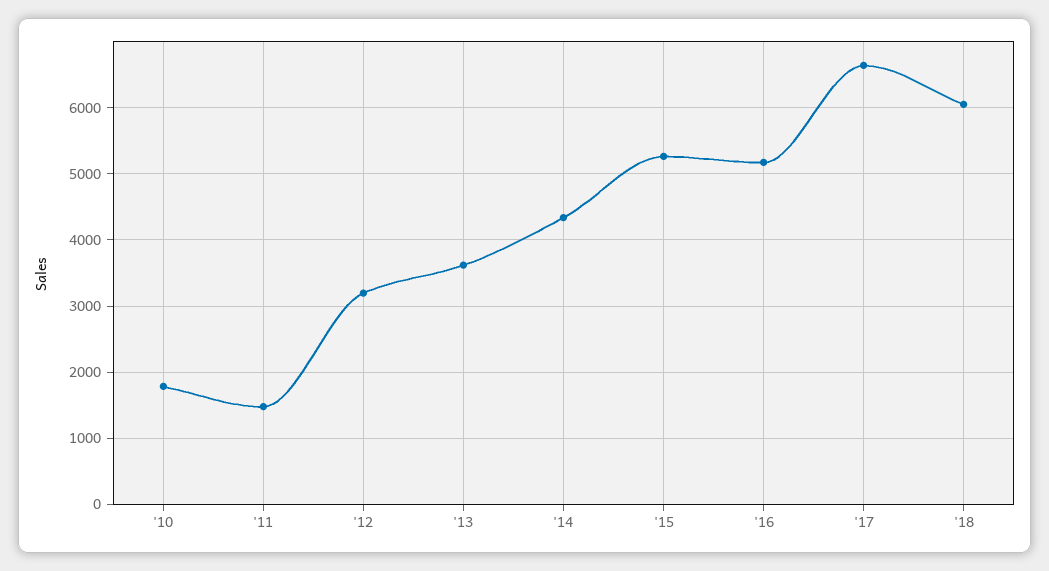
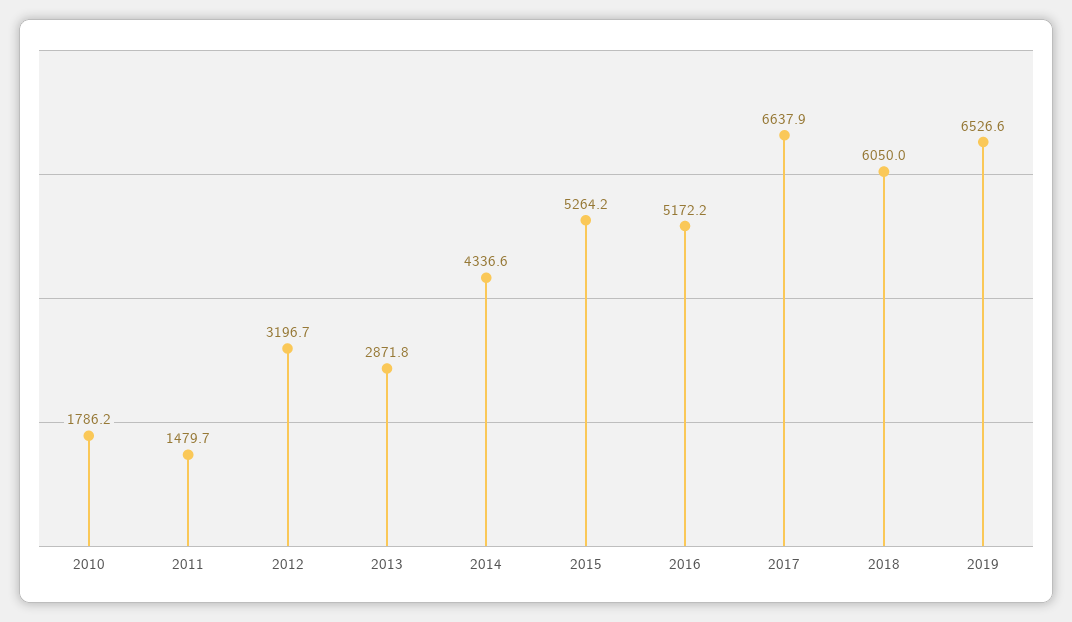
'13: 3600 -> 2871.8
2019: none -> 6526.6

